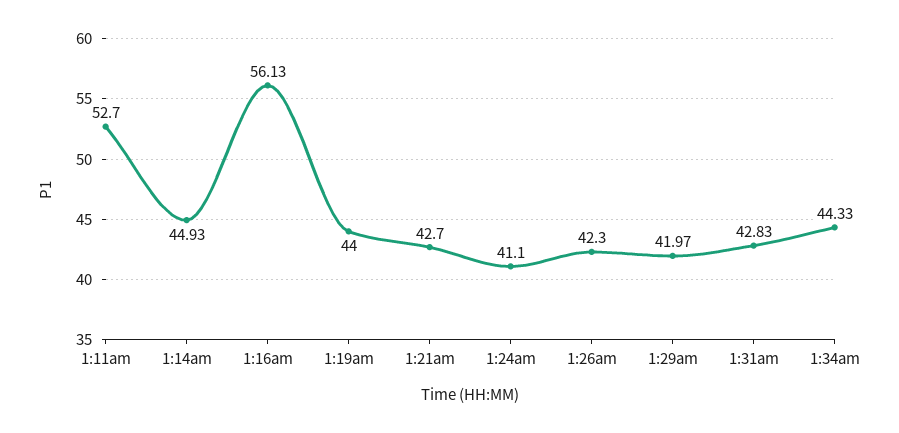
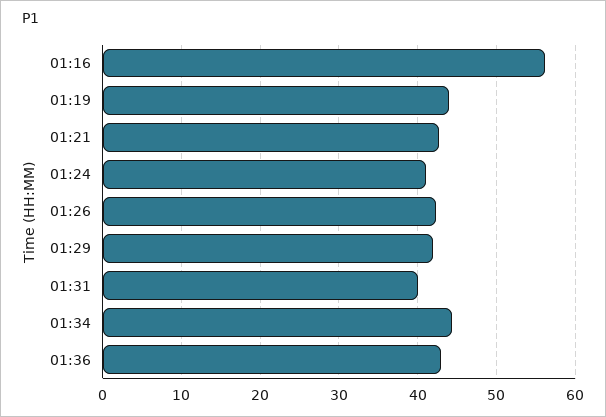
1:11am: 52.7 -> none
1:14am: 44.93 -> none
1:31am: 42.83 -> 40
01:36: none -> 43

